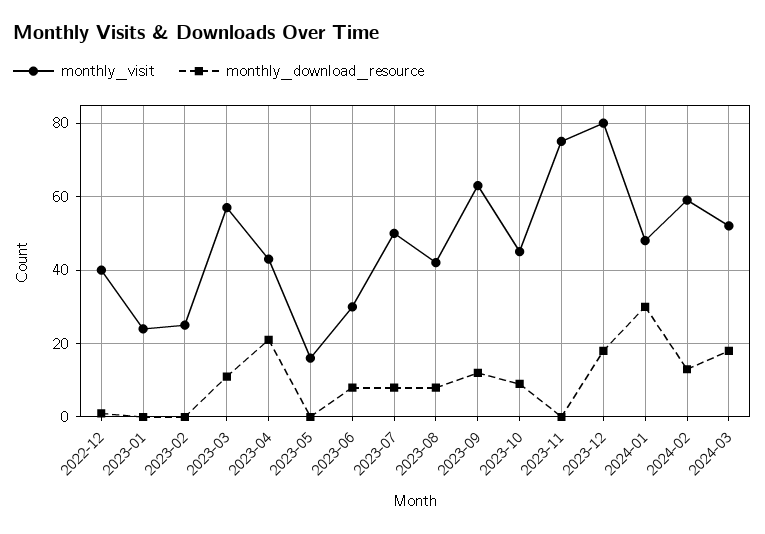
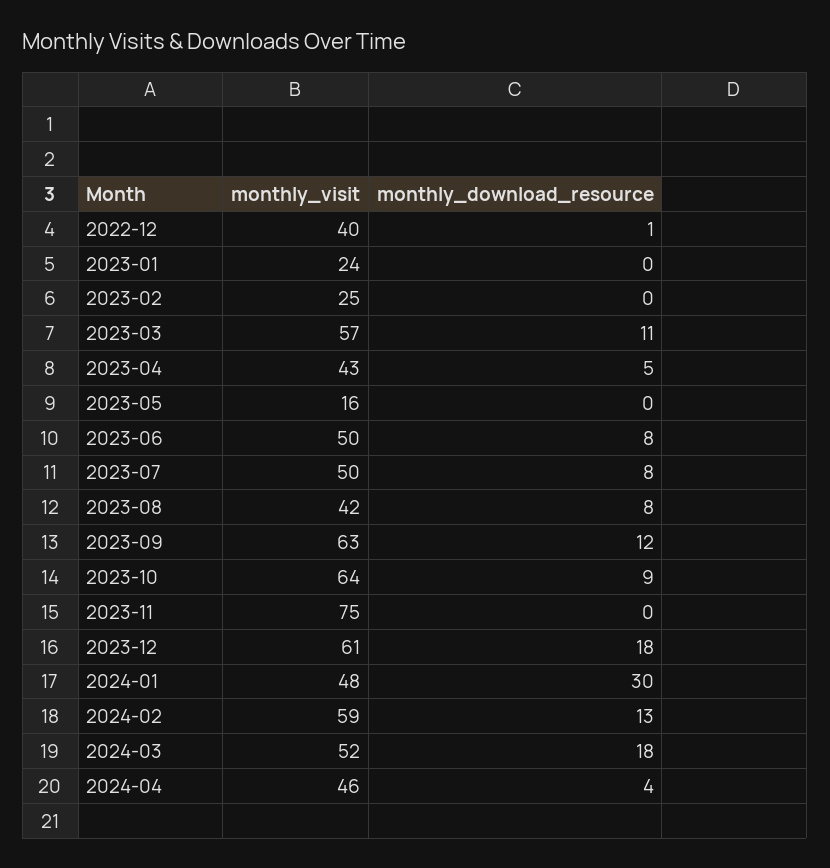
monthly_download_resource, 2023-04: 20 -> 5
monthly_visit, 2023-06: 30 -> 50
monthly_visit, 2023-10: 45 -> 64
monthly_visit, 2023-12: 80 -> 61
monthly_visit, 2024-04: none -> 46
monthly_download_resource, 2024-04: none -> 4

